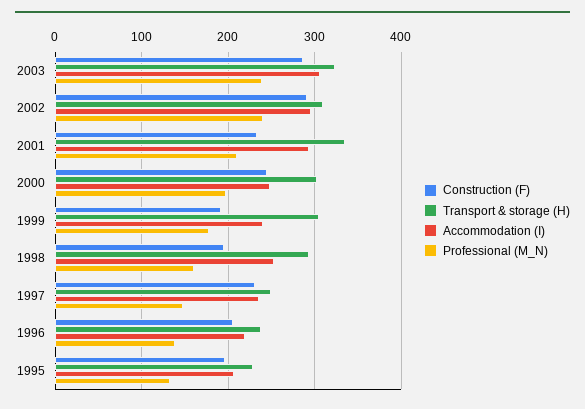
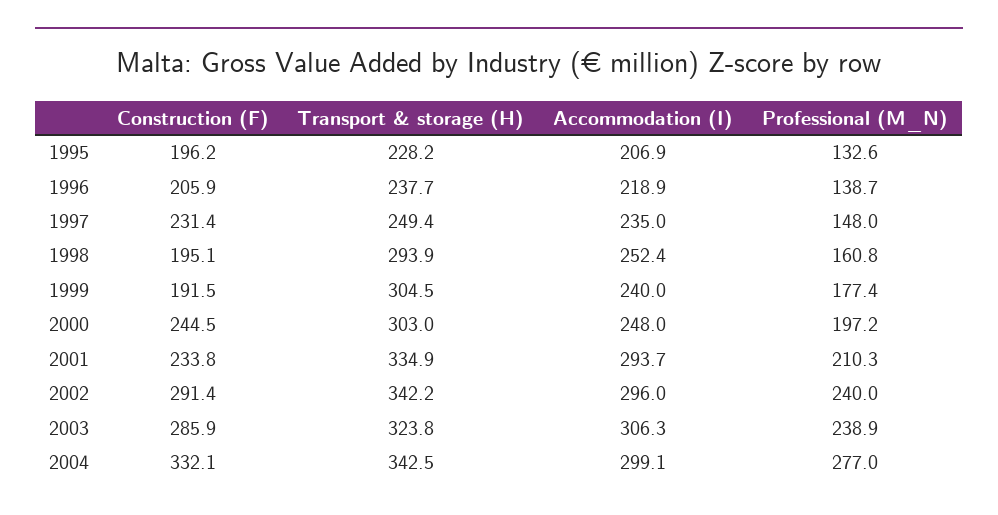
Transport & storage (H), 2002: 310 -> 342.2
Construction (F), 2004: none -> 332.1
Transport & storage (H), 2004: none -> 342.5
Accommodation (I), 2004: none -> 299.1
Professional (M_N), 2004: none -> 277

